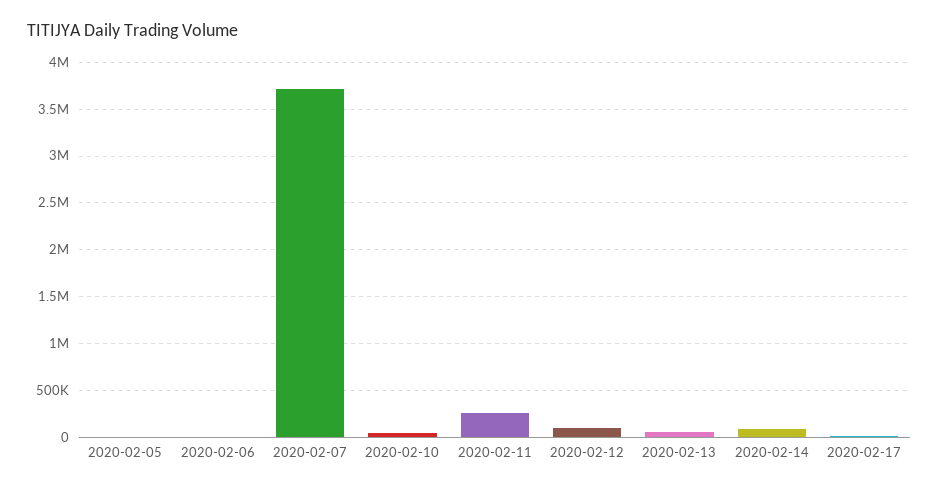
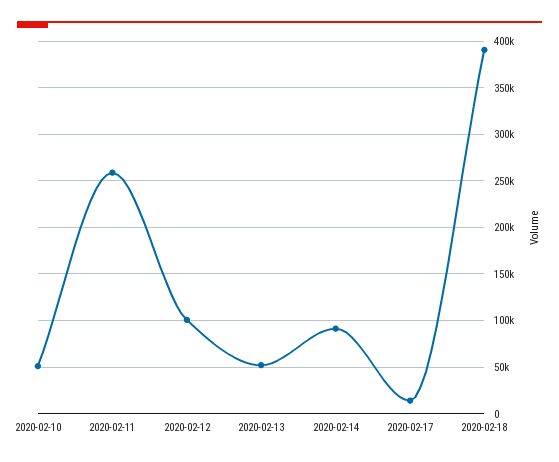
2020-02-05: 0 -> none
2020-02-06: 0 -> none
2020-02-07: 3700000 -> none
2020-02-18: none -> 390000

